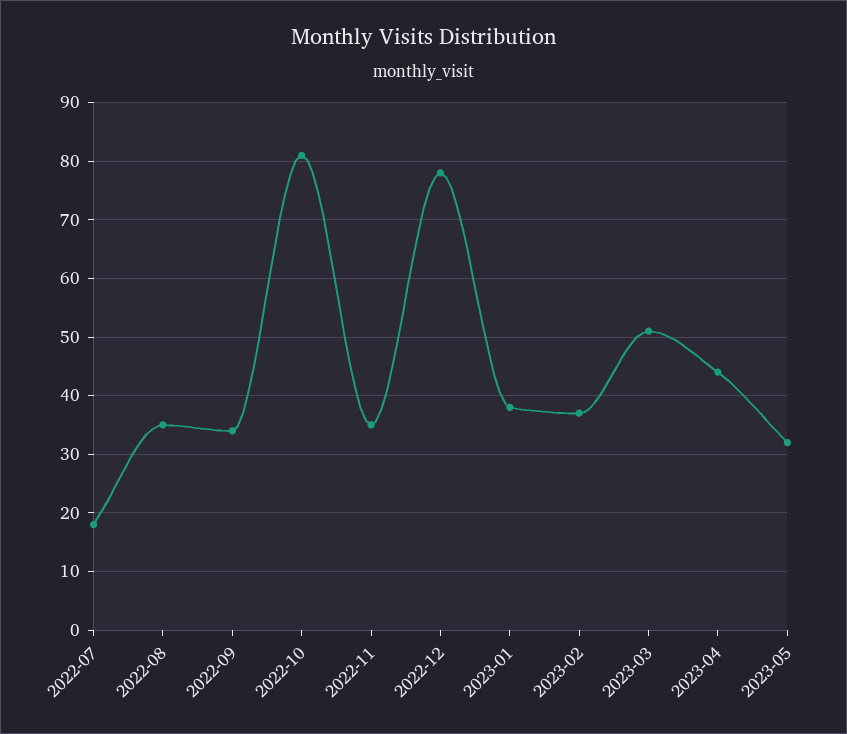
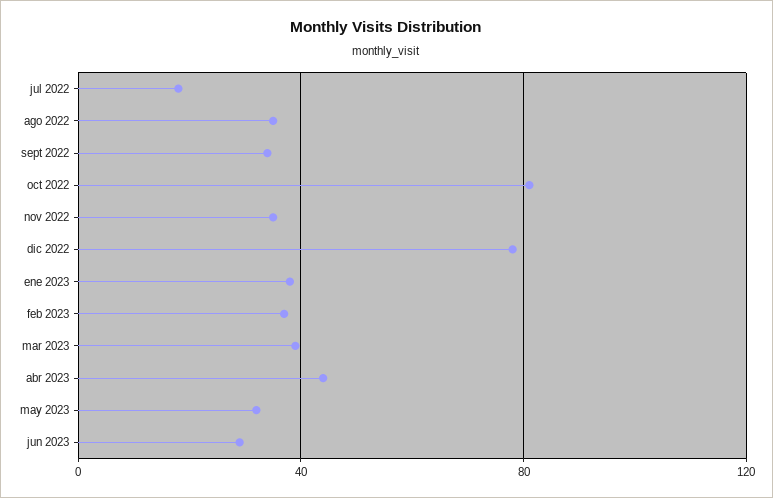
2023-03: 50 -> 40
jun 2023: none -> 30

